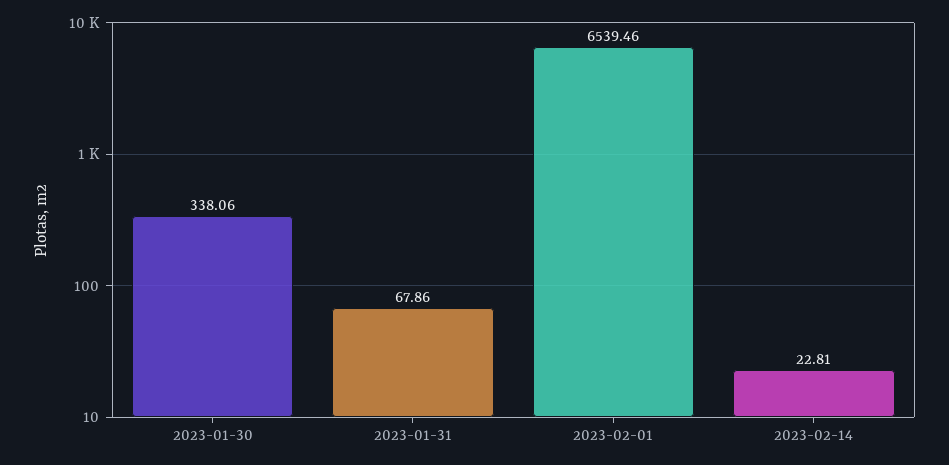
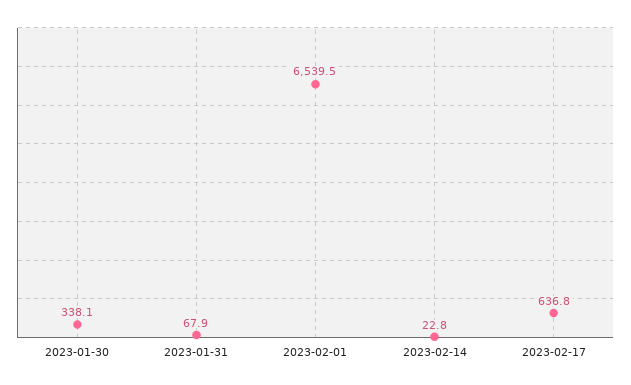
2023-02-17: none -> 636.8

